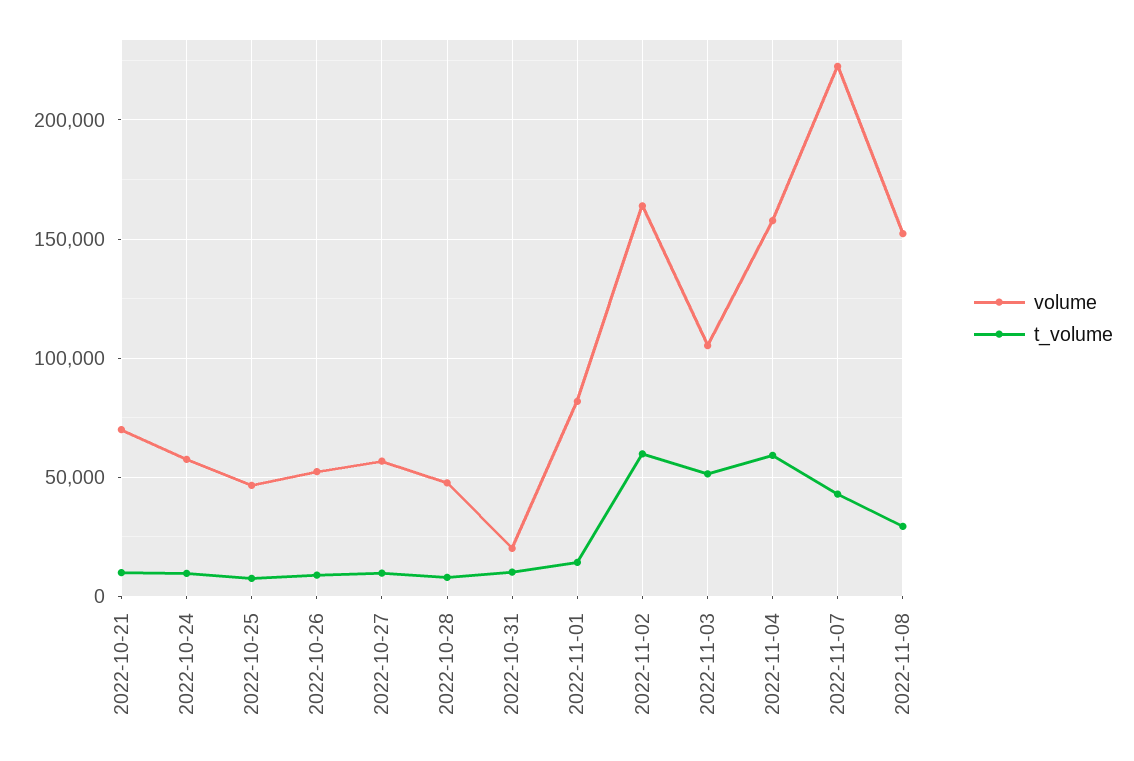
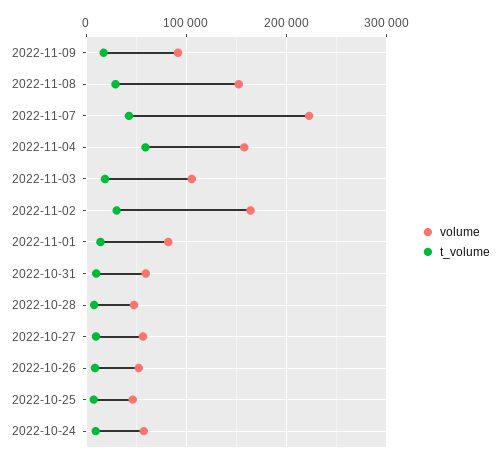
volume, 2022-10-21: 70000 -> none
t_volume, 2022-10-21: 10000 -> none
volume, 2022-10-31: 20000 -> 60000
t_volume, 2022-11-02: 60000 -> 30000
t_volume, 2022-11-03: 50000 -> 20000
volume, 2022-11-09: none -> 90000
t_volume, 2022-11-09: none -> 20000

